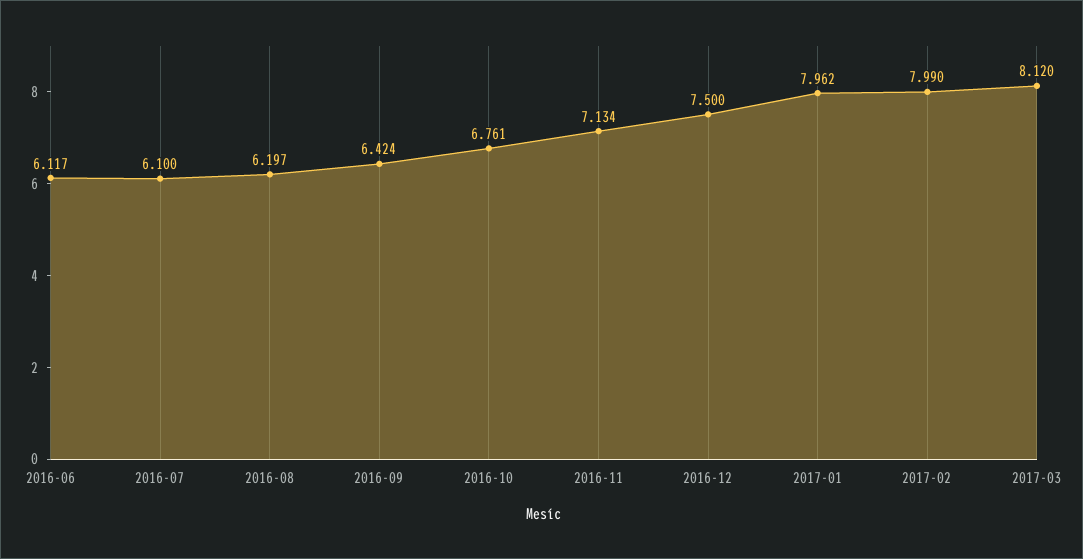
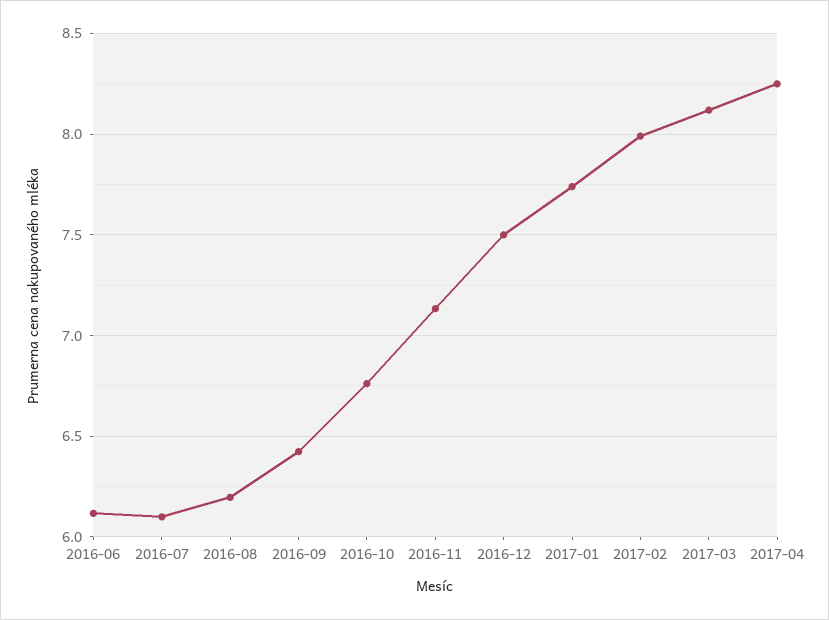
2017-01: 7.962 -> 7.75
2017-04: none -> 8.25

